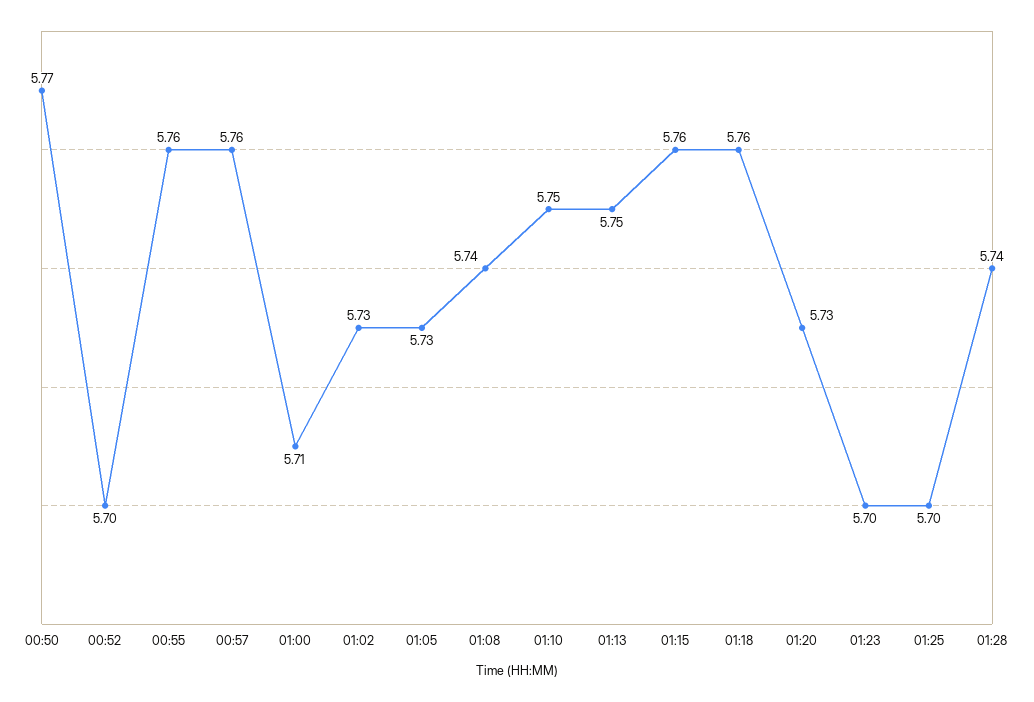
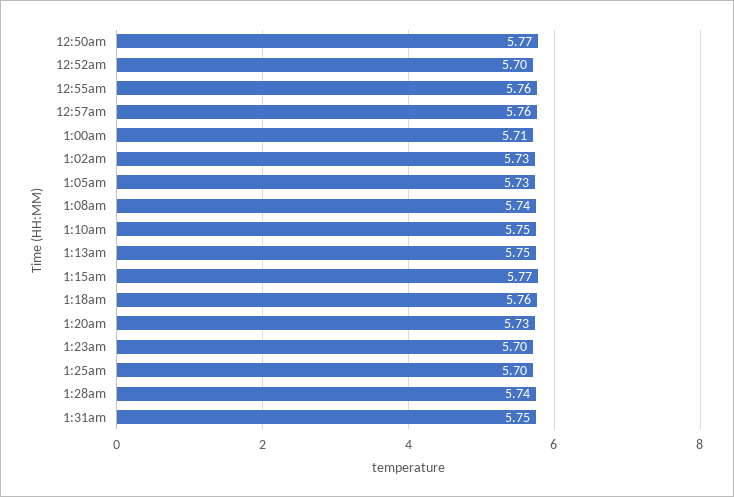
01:15: 5.76 -> 5.77
1:31am: none -> 5.75

